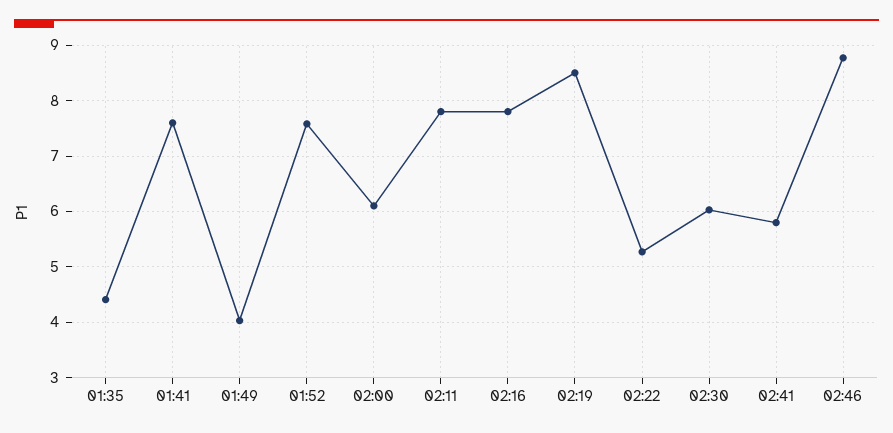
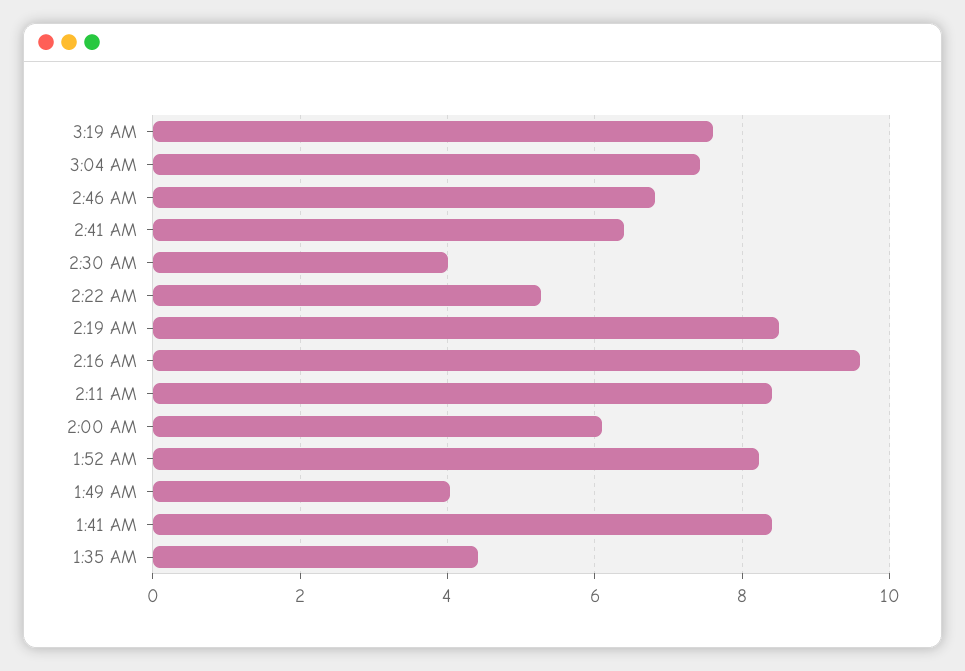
01:41: 7.6 -> 8.4
01:52: 7.6 -> 8.2
02:11: 7.8 -> 8.4
02:16: 7.8 -> 9.6
02:30: 6 -> 4
02:41: 5.8 -> 6.4
02:46: 8.8 -> 6.8
3:19 AM: none -> 7.6
3:04 AM: none -> 7.4

